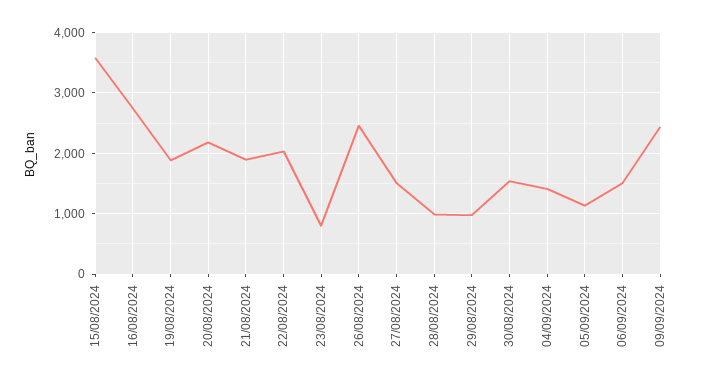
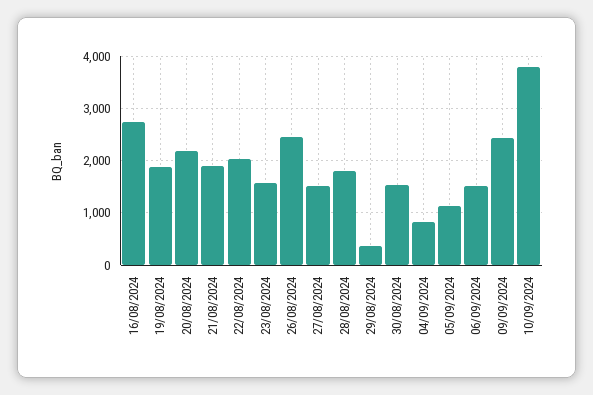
15/08/2024: 3600 -> none
23/08/2024: 800 -> 1600
28/08/2024: 1000 -> 1800
29/08/2024: 1000 -> 400
04/09/2024: 1400 -> 800
10/09/2024: none -> 3800

